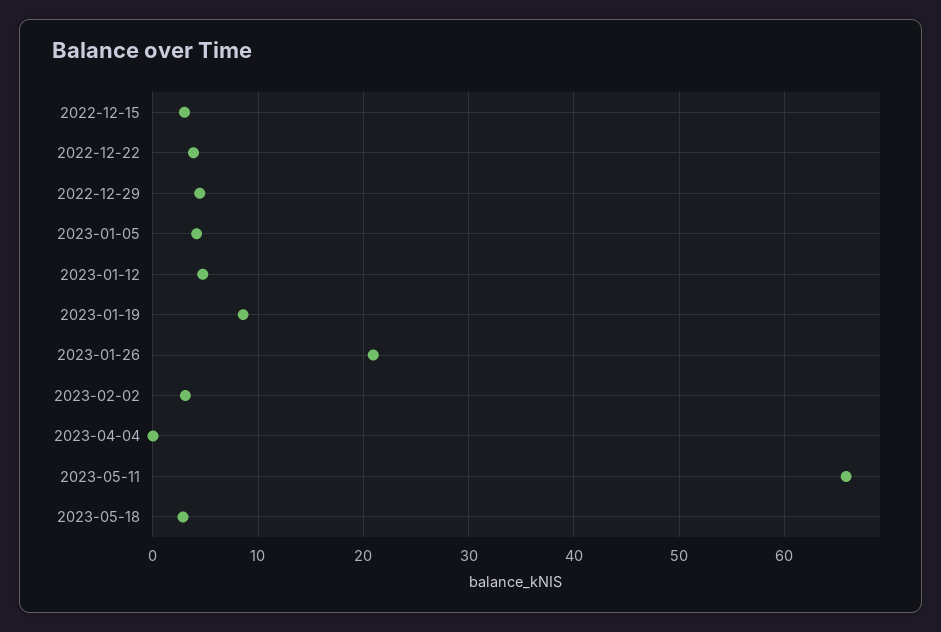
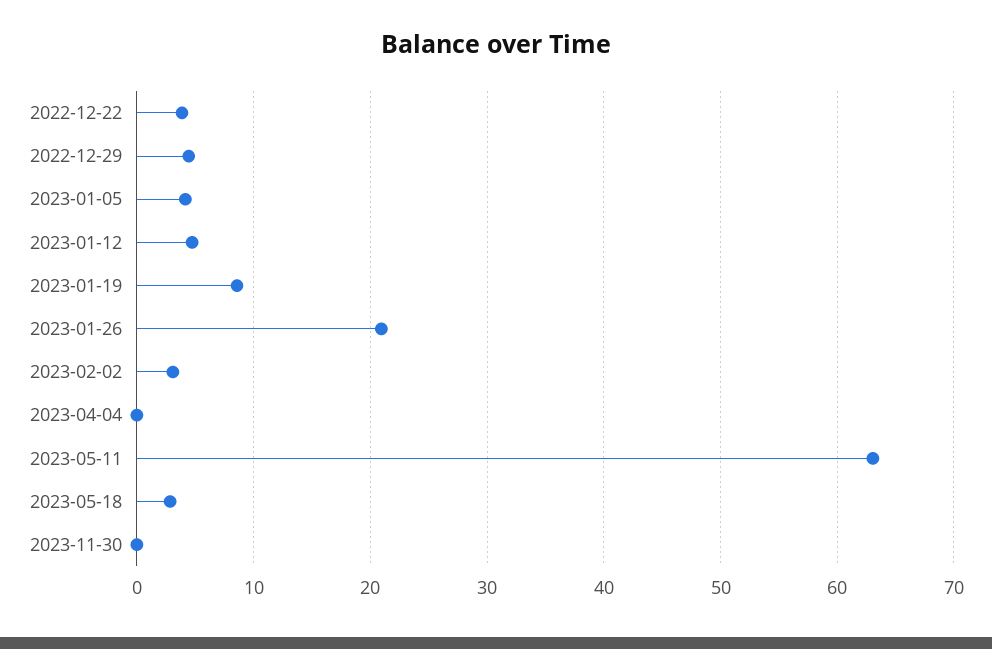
2022-12-15: 3 -> none
2023-05-11: 66 -> 63
2023-11-30: none -> 0

